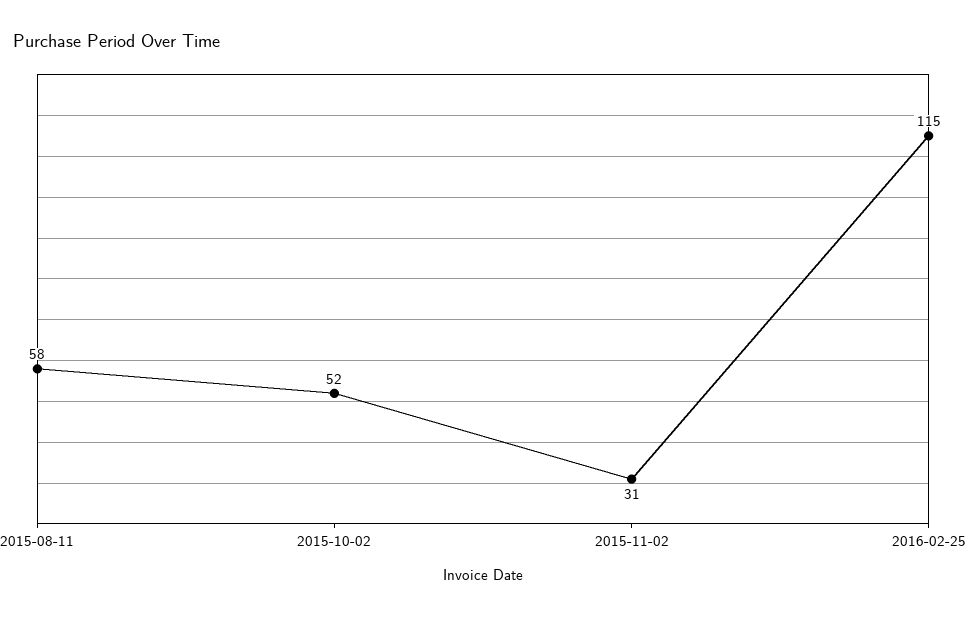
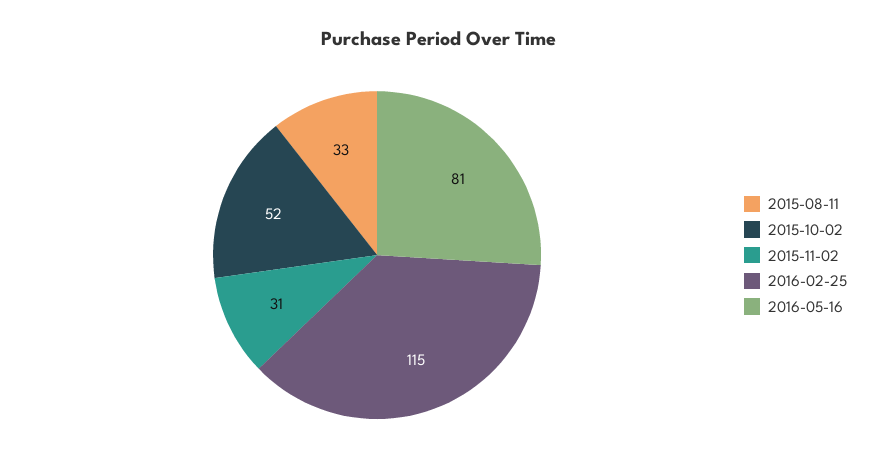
2015-08-11: 58 -> 33
2016-05-16: none -> 81

